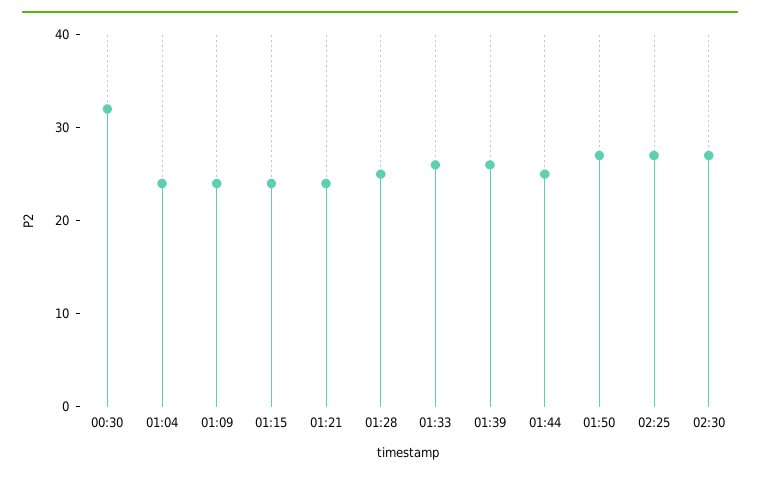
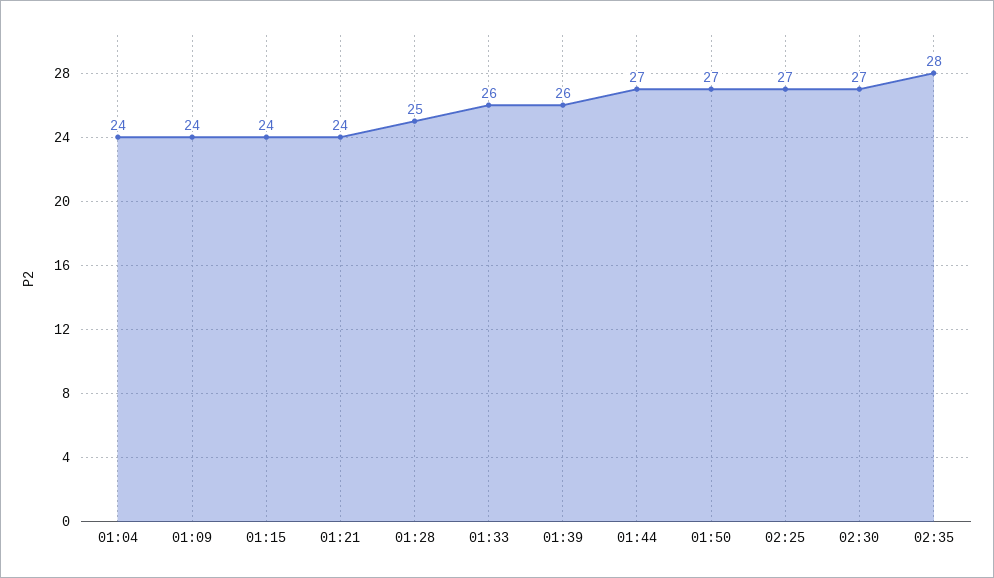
00:30: 32 -> none
01:44: 25 -> 27
02:35: none -> 28

